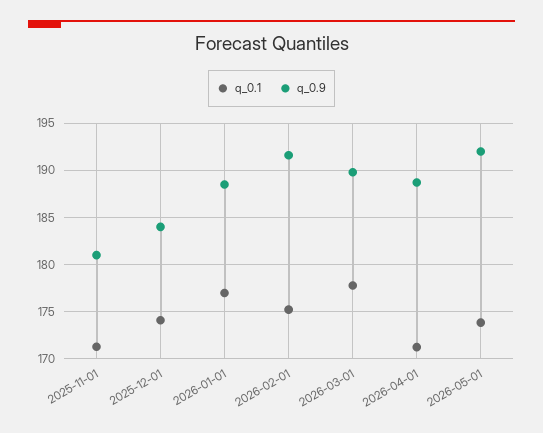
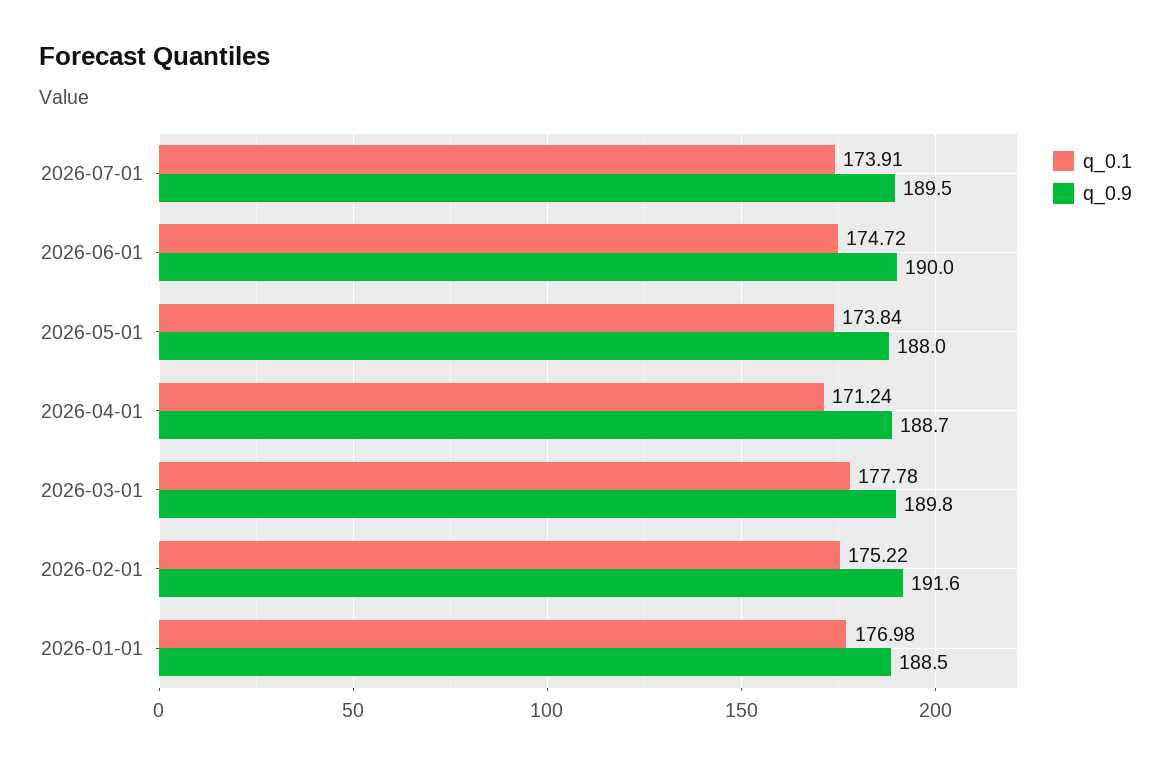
q_0.1, 2025-11-01: 171 -> none
q_0.9, 2025-11-01: 181 -> none
q_0.1, 2025-12-01: 174 -> none
q_0.9, 2025-12-01: 184 -> none
q_0.9, 2026-05-01: 192 -> 188
q_0.1, 2026-07-01: none -> 173.91
q_0.9, 2026-07-01: none -> 189.5
q_0.1, 2026-06-01: none -> 174.72
q_0.9, 2026-06-01: none -> 190

